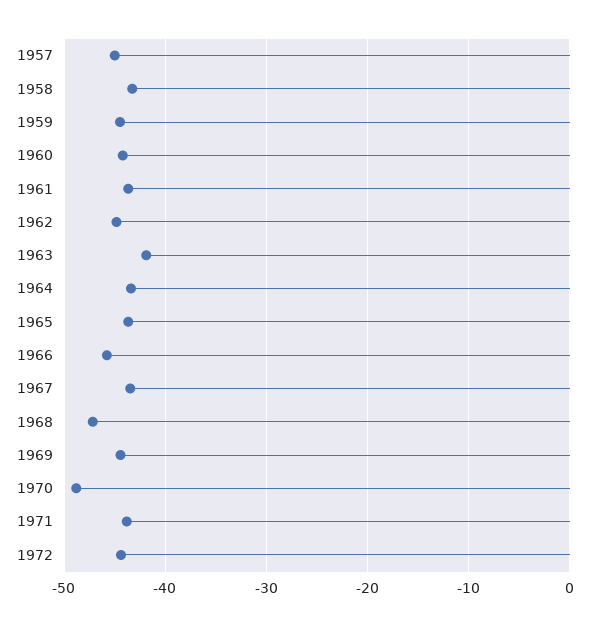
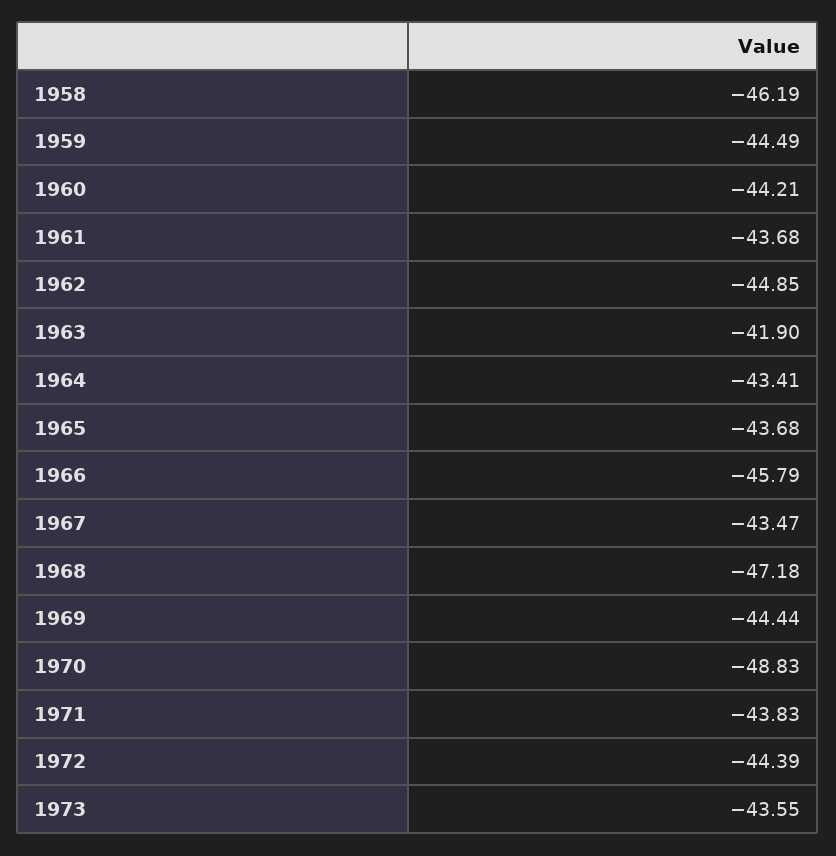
1957: -45 -> none
1958: -43 -> -46.19
1973: none -> -43.55

